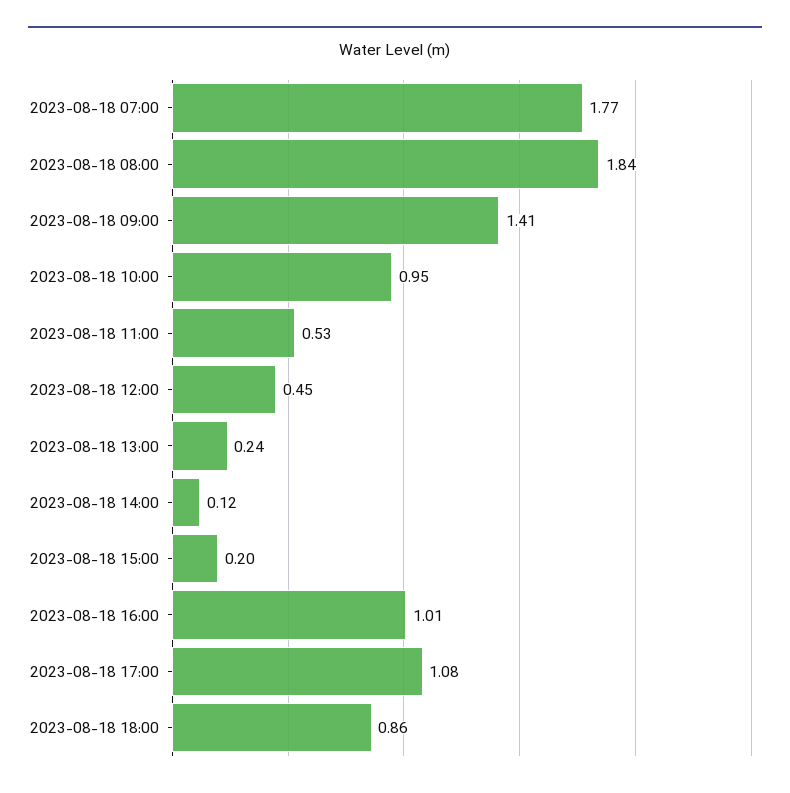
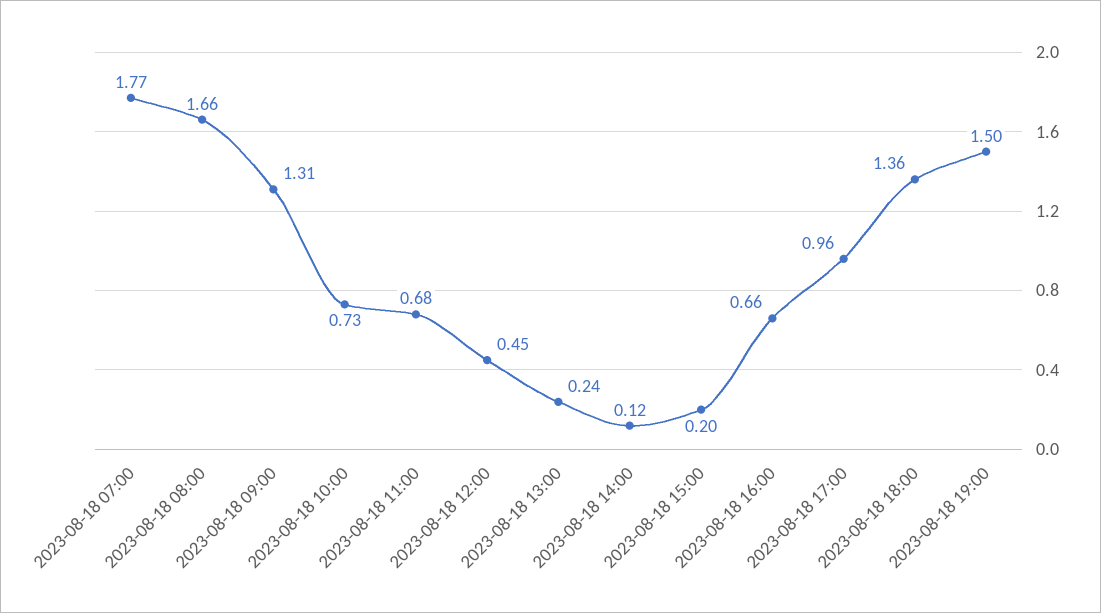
2023-08-18 08:00: 1.84 -> 1.66
2023-08-18 09:00: 1.41 -> 1.31
2023-08-18 10:00: 0.95 -> 0.73
2023-08-18 11:00: 0.53 -> 0.68
2023-08-18 16:00: 1.01 -> 0.66
2023-08-18 17:00: 1.08 -> 0.96
2023-08-18 18:00: 0.86 -> 1.36
2023-08-18 19:00: none -> 1.5

